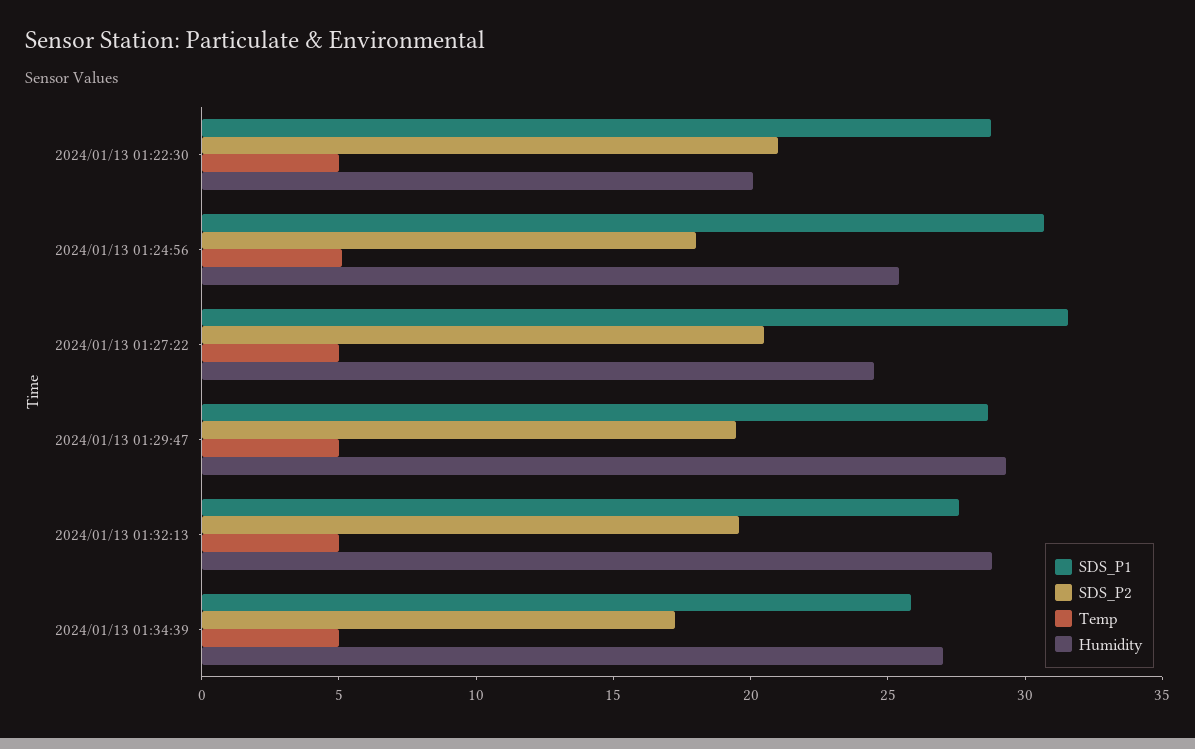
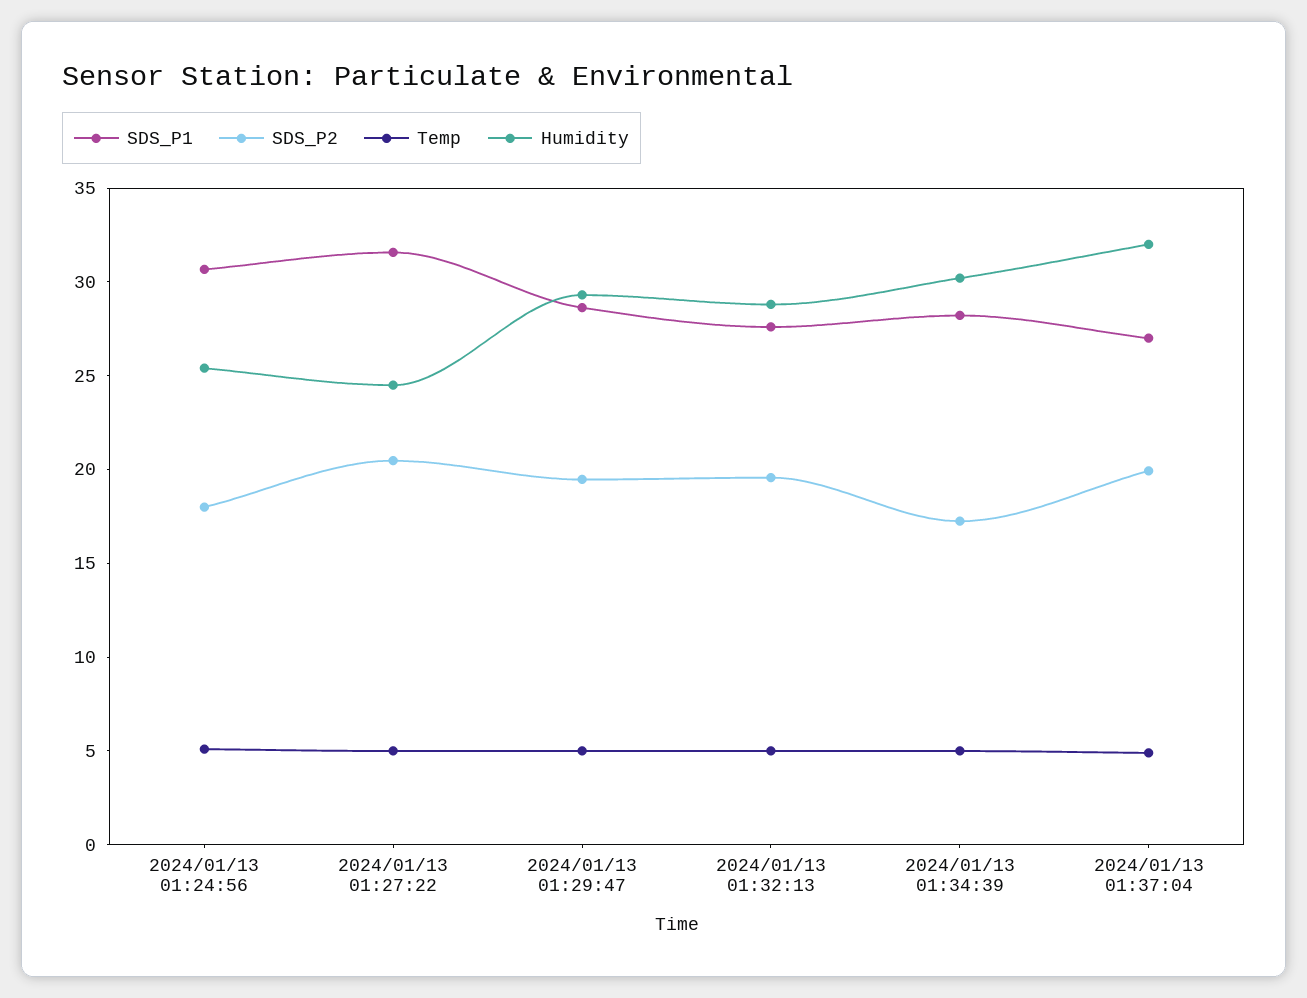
SDS_P1, 2024/01/13 01:22:30: 29 -> none
SDS_P2, 2024/01/13 01:22:30: 21 -> none
Temp, 2024/01/13 01:22:30: 5 -> none
Humidity, 2024/01/13 01:22:30: 20 -> none
SDS_P1, 2024/01/13 01:34:39: 26 -> 28
Humidity, 2024/01/13 01:34:39: 27 -> 30
SDS_P1, 2024/01/13 01:37:04: none -> 27
SDS_P2, 2024/01/13 01:37:04: none -> 20
Temp, 2024/01/13 01:37:04: none -> 5
Humidity, 2024/01/13 01:37:04: none -> 32

